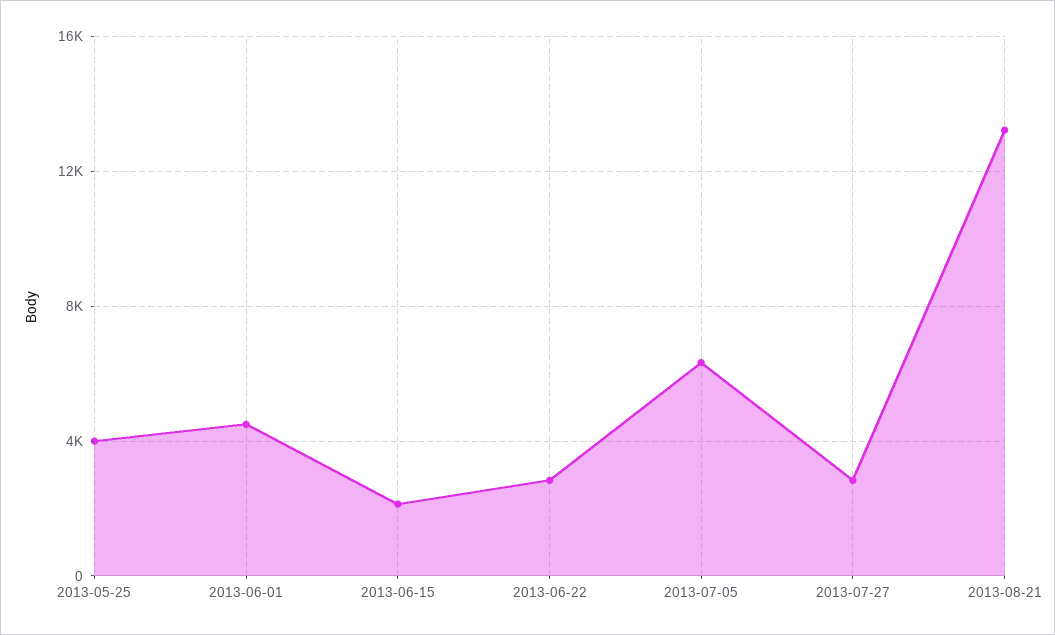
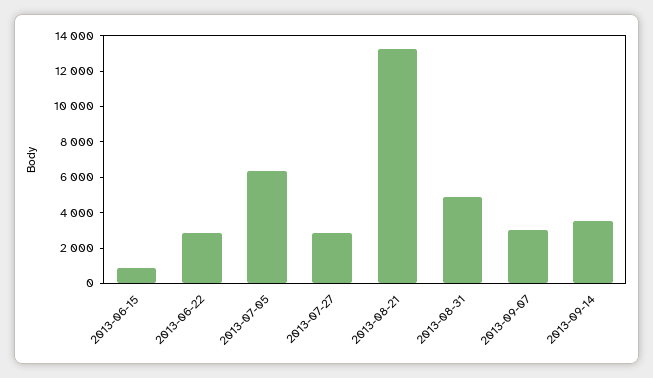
2013-05-25: 4000 -> none
2013-06-01: 4500 -> none
2013-06-15: 2000 -> 1000
2013-08-31: none -> 5000
2013-09-07: none -> 3000
2013-09-14: none -> 3500

